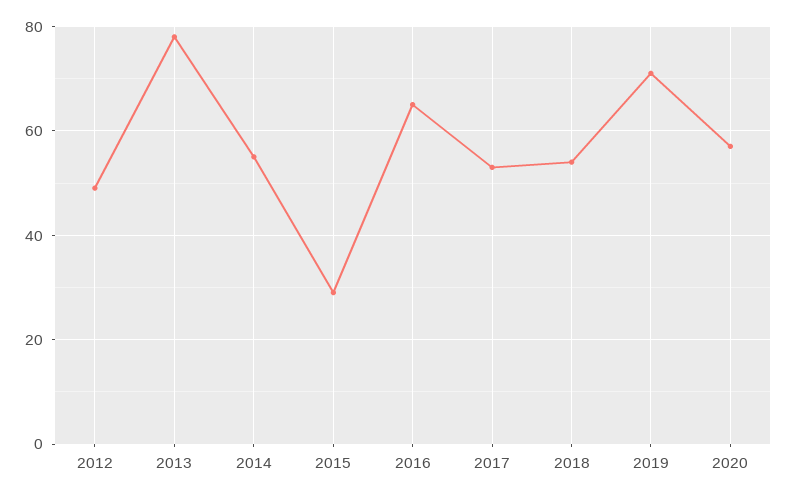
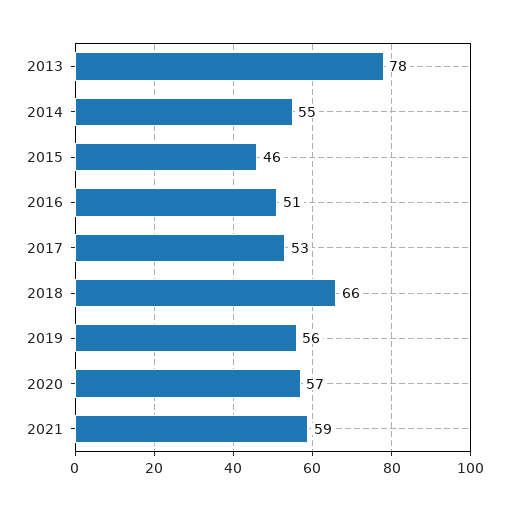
2012: 50 -> none
2015: 30 -> 46
2016: 65 -> 51
2018: 55 -> 66
2019: 70 -> 56
2021: none -> 59

